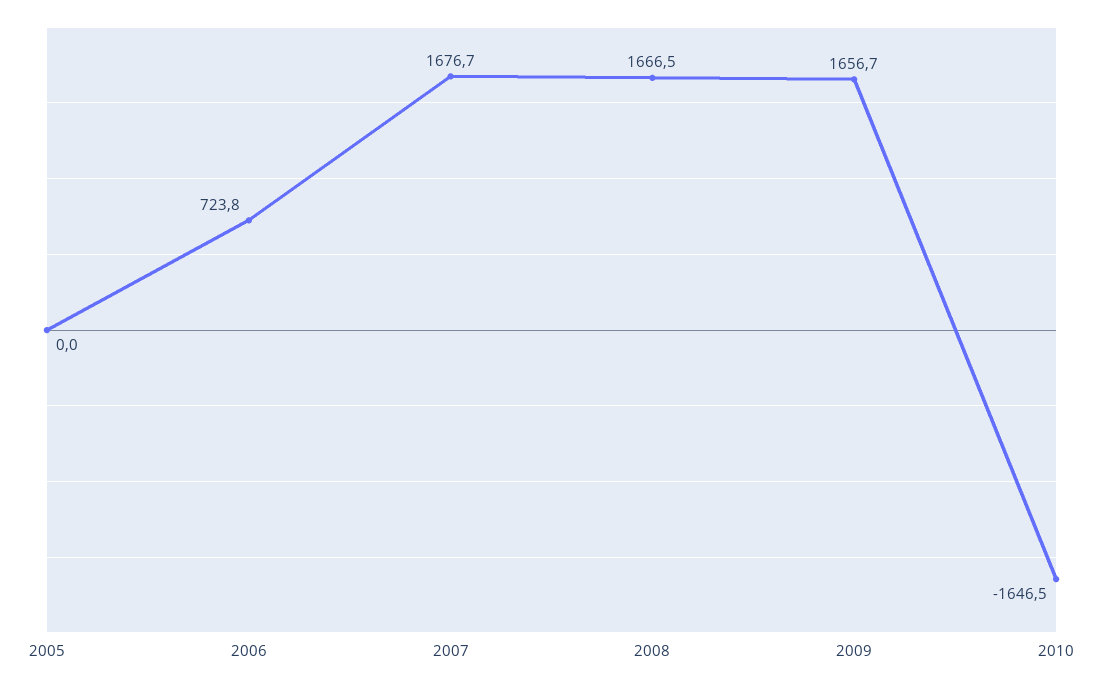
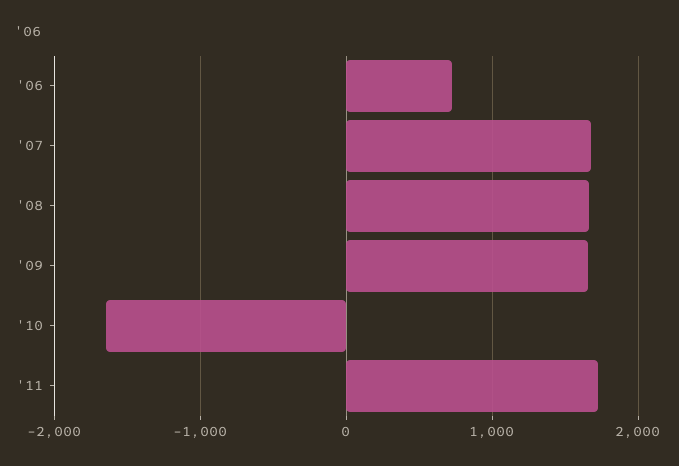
2005: 0 -> none
'11: none -> 1700

